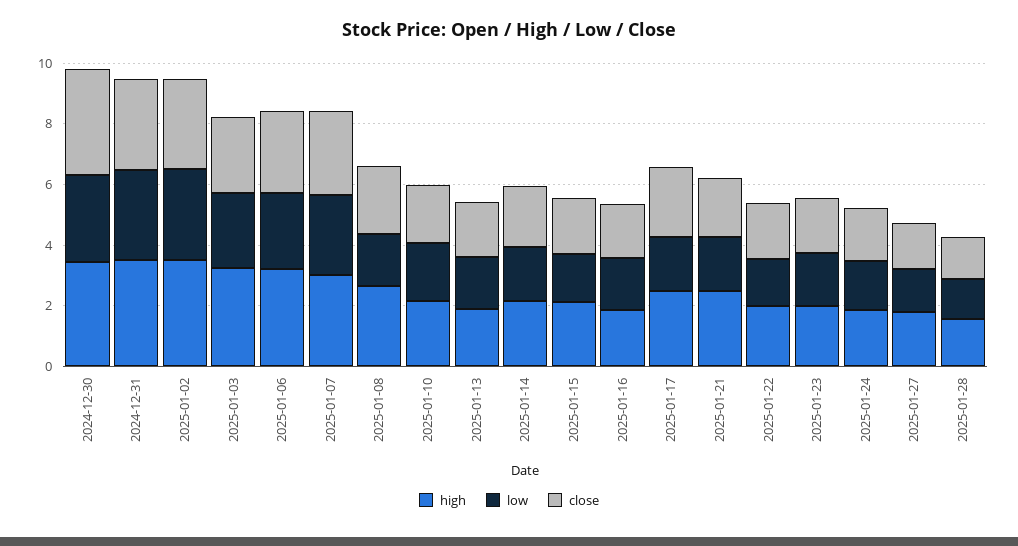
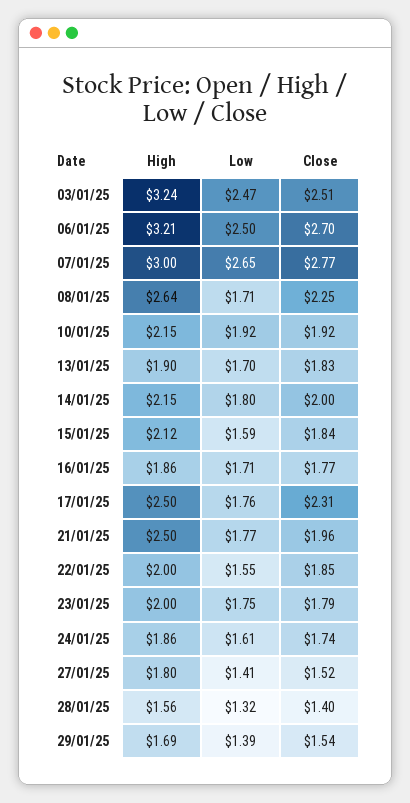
high, 2024-12-30: 3.5 -> none
low, 2024-12-30: 3 -> none
close, 2024-12-30: 3.5 -> none
high, 2024-12-31: 3.5 -> none
low, 2024-12-31: 3 -> none
close, 2024-12-31: 3 -> none
high, 2025-01-02: 3.5 -> none
low, 2025-01-02: 3 -> none
close, 2025-01-02: 3 -> none
high, 29/01/25: none -> 1.69
low, 29/01/25: none -> 1.39
close, 29/01/25: none -> 1.54

